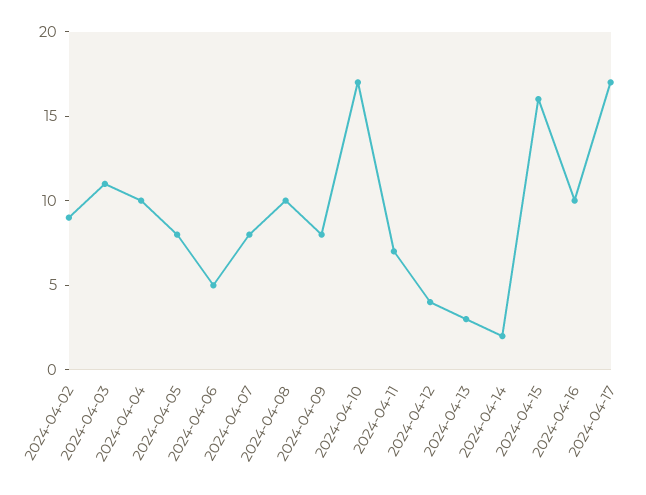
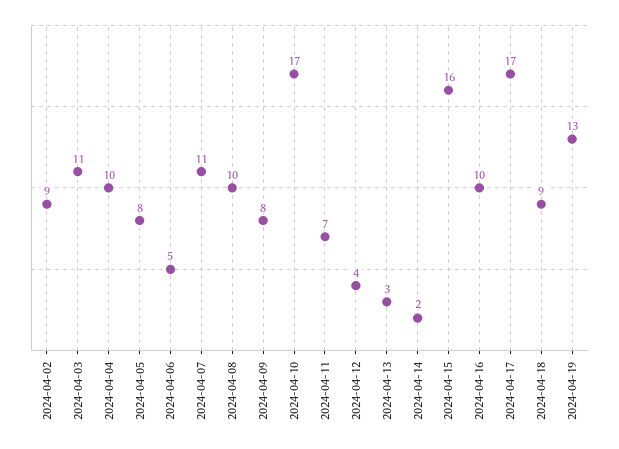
2024-04-07: 8 -> 11
2024-04-18: none -> 9
2024-04-19: none -> 13

